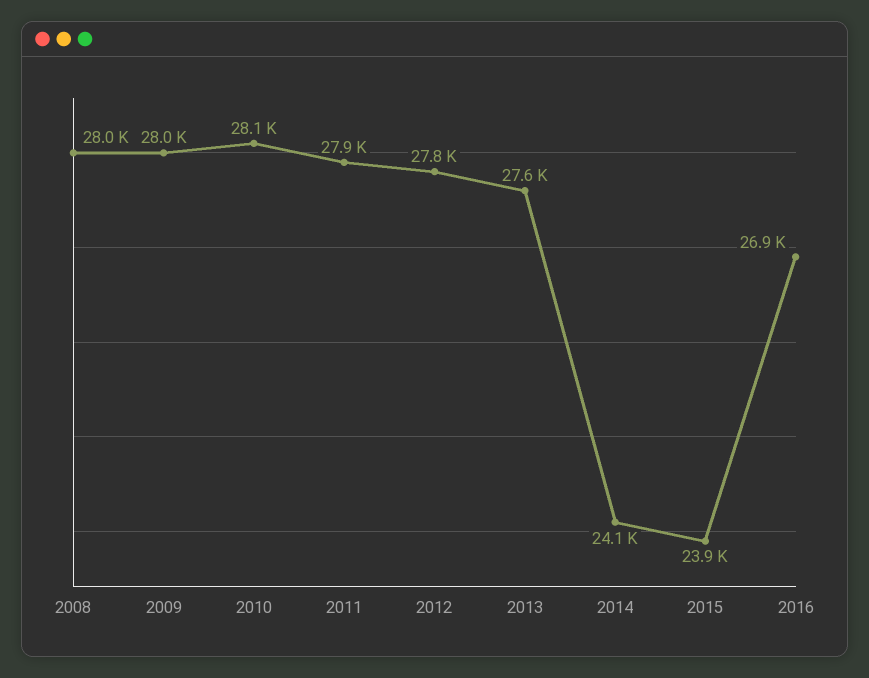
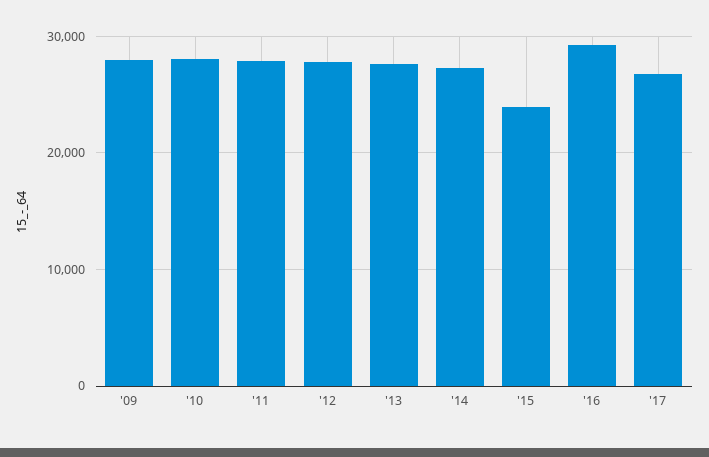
2008: 28000 -> none
2014: 24100 -> 27000
2016: 26900 -> 29000
'17: none -> 27000

